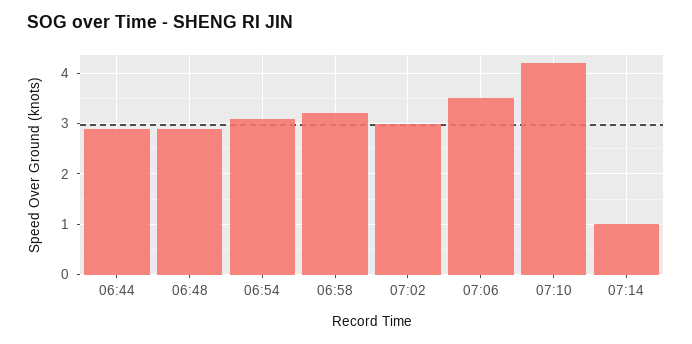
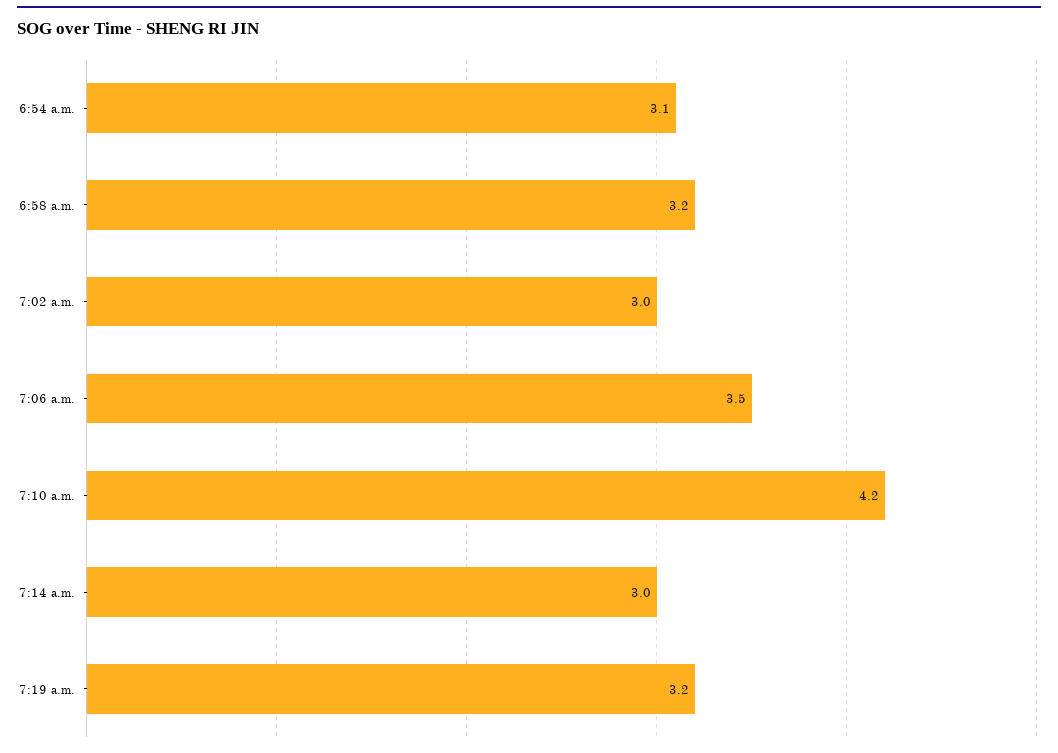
06:44: 3 -> none
06:48: 3 -> none
07:14: 1 -> 3
7:19 a.m.: none -> 3.2

